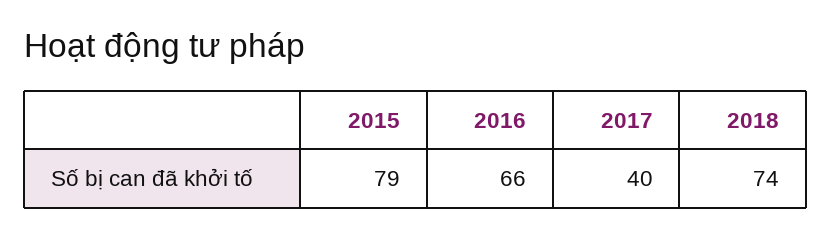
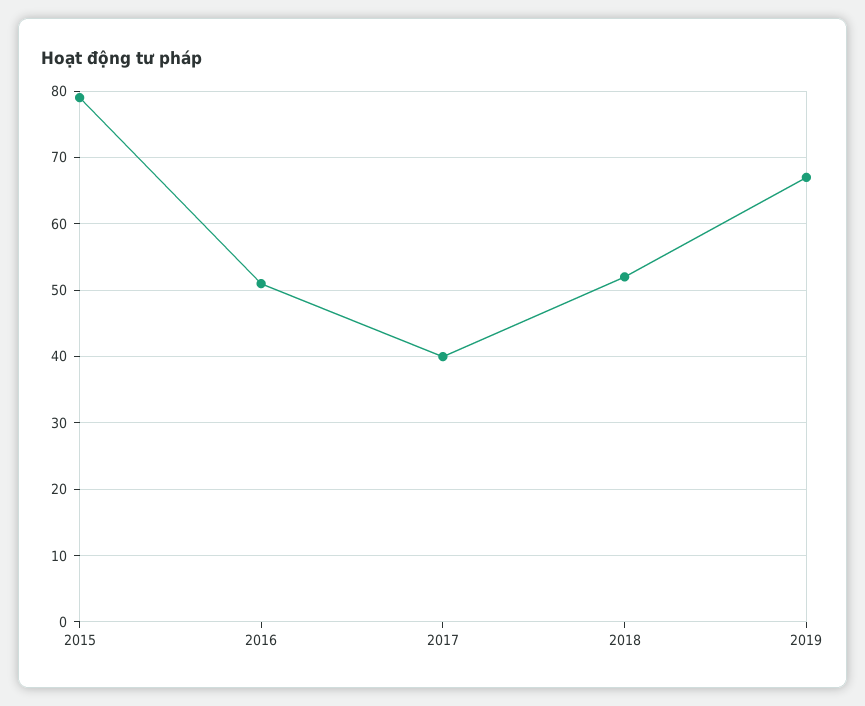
2016: 66 -> 51
2018: 74 -> 52
2019: none -> 67

